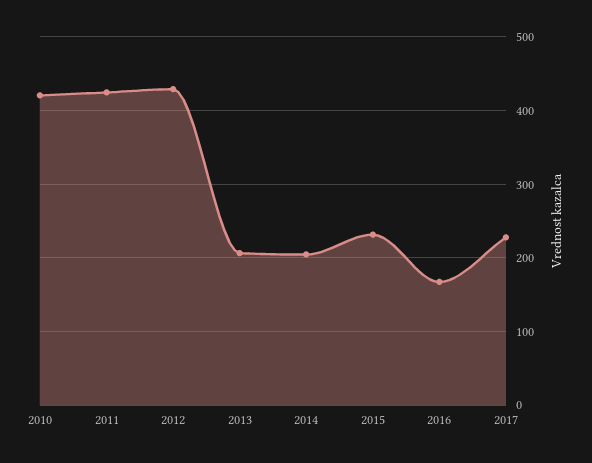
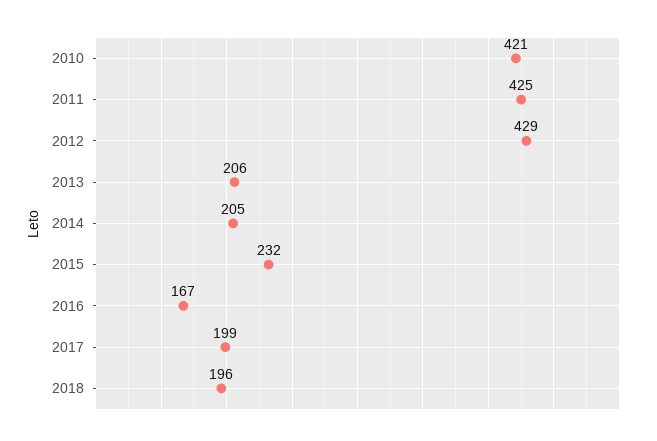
2017: 230 -> 199
2018: none -> 196

